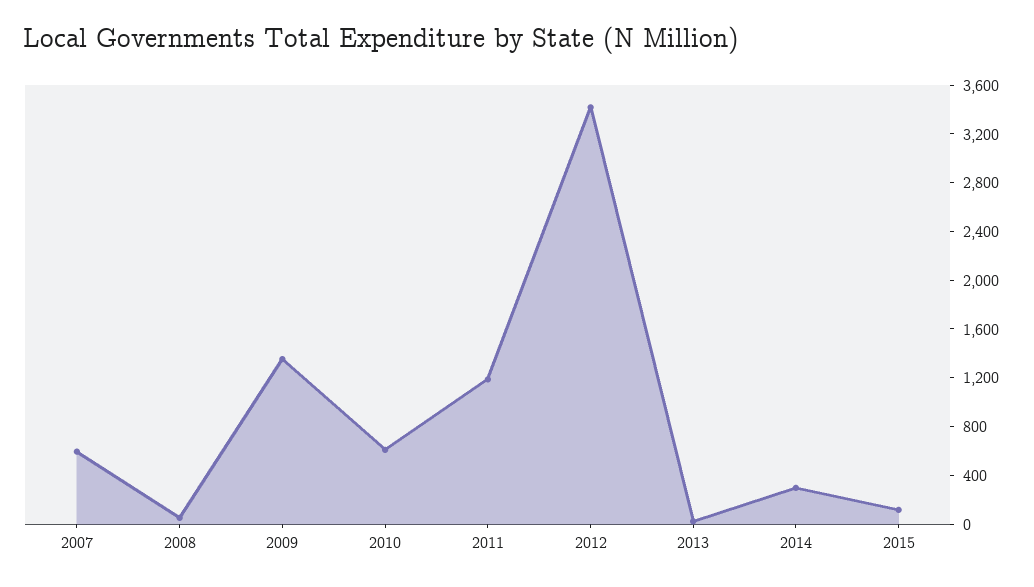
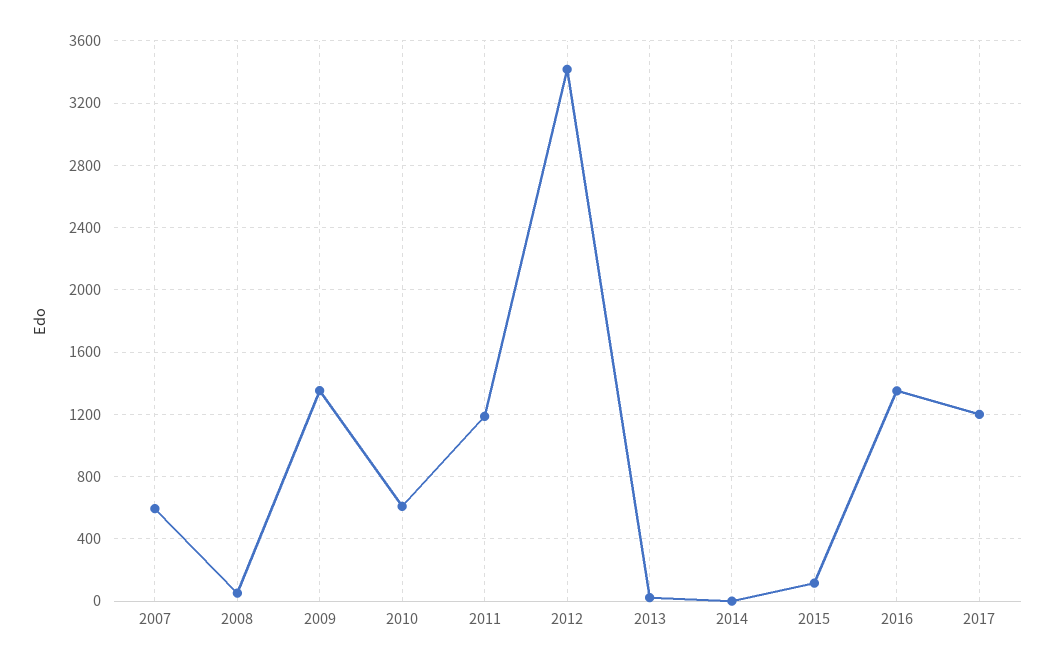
2014: 300 -> 0
2016: none -> 1350
2017: none -> 1200

